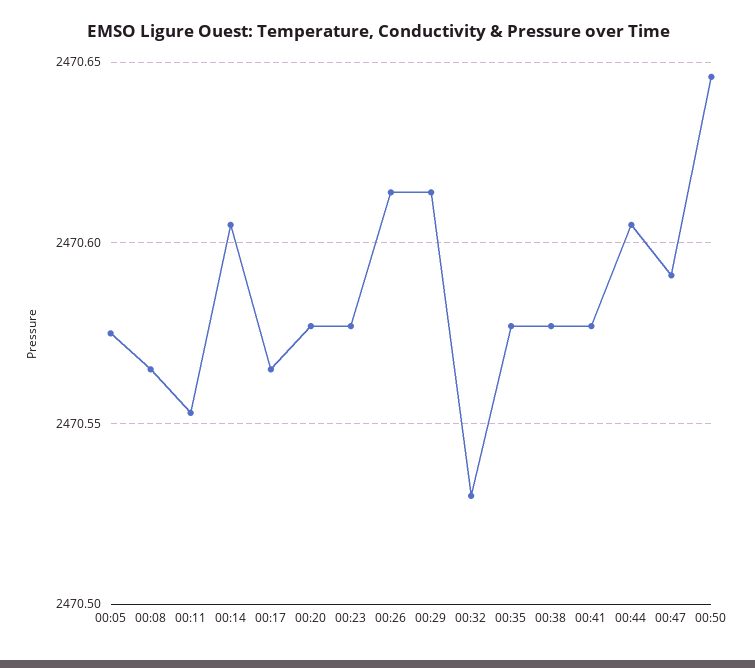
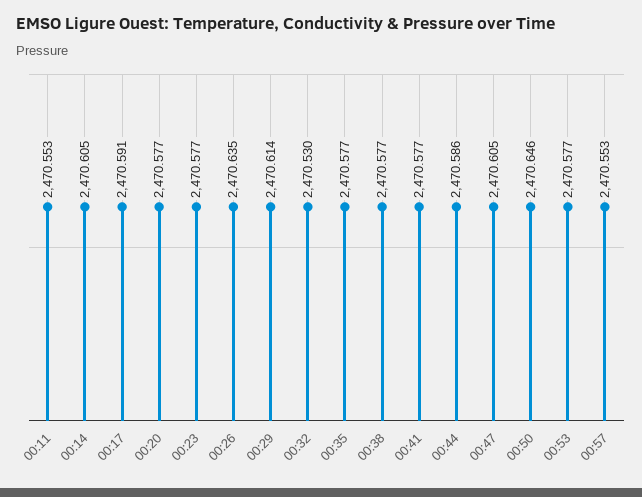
00:05: 2470.575 -> none
00:08: 2470.565 -> none
00:17: 2470.565 -> 2470.591
00:26: 2470.615 -> 2470.635
00:44: 2470.605 -> 2470.586
00:47: 2470.59 -> 2470.605
00:53: none -> 2470.577
00:57: none -> 2470.553

